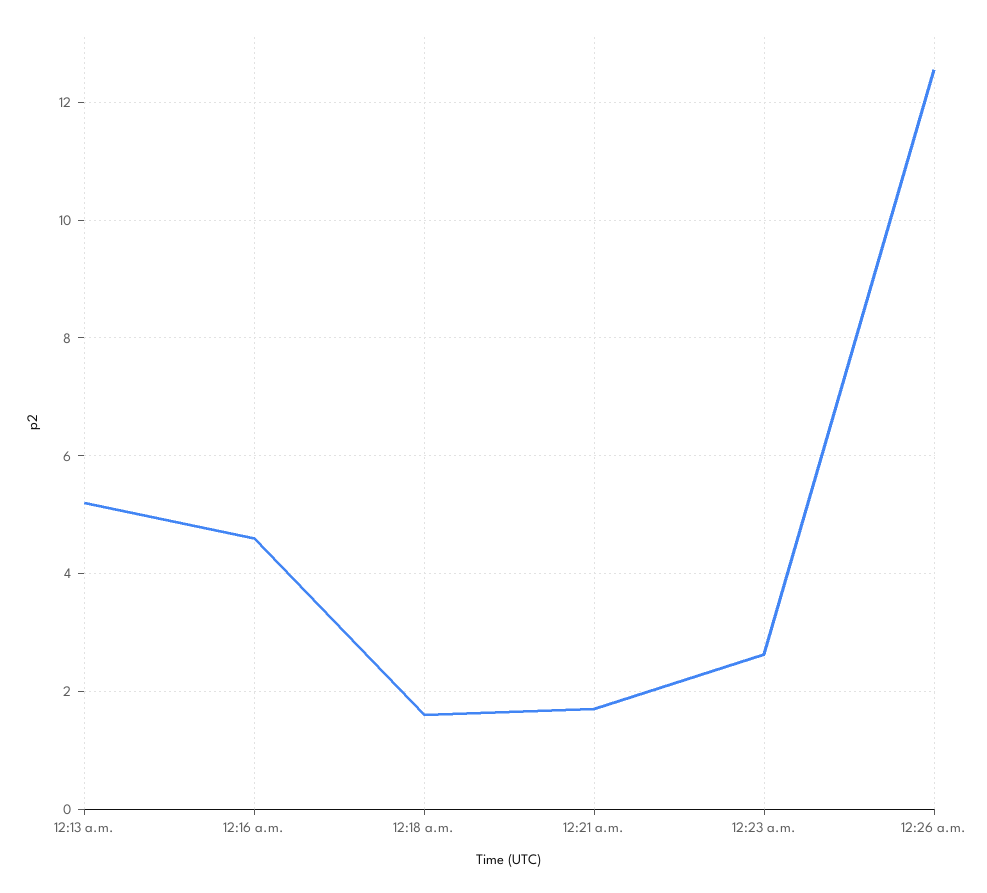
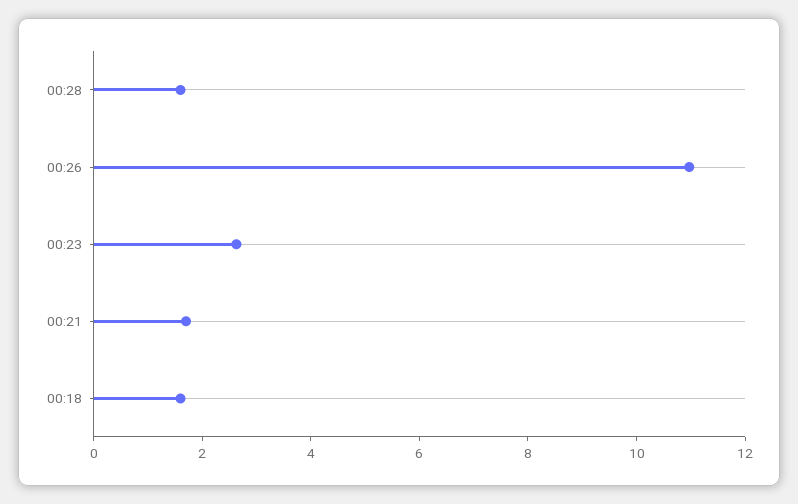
12:13 a.m.: 5.2 -> none
12:16 a.m.: 4.6 -> none
12:26 a.m.: 12.6 -> 11
00:28: none -> 1.5

